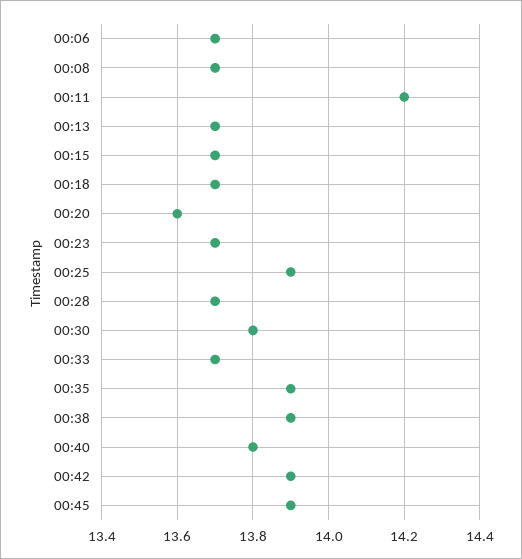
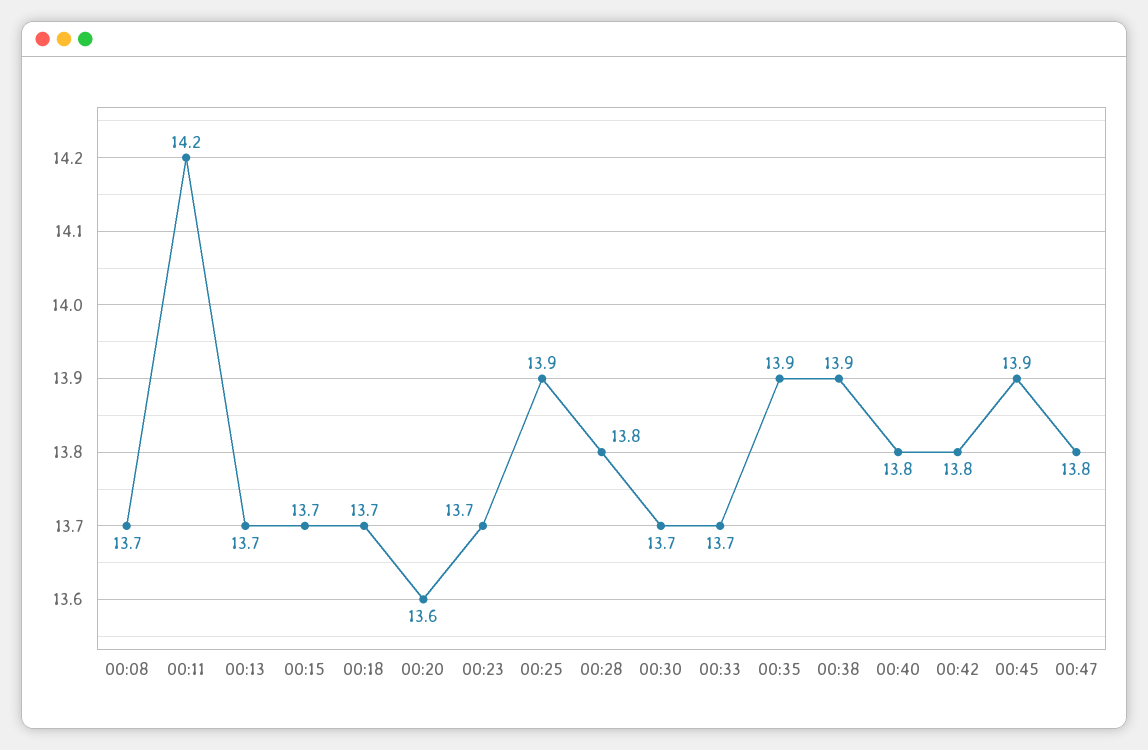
00:06: 13.7 -> none
00:28: 13.7 -> 13.8
00:30: 13.8 -> 13.7
00:42: 13.9 -> 13.8
00:47: none -> 13.8

